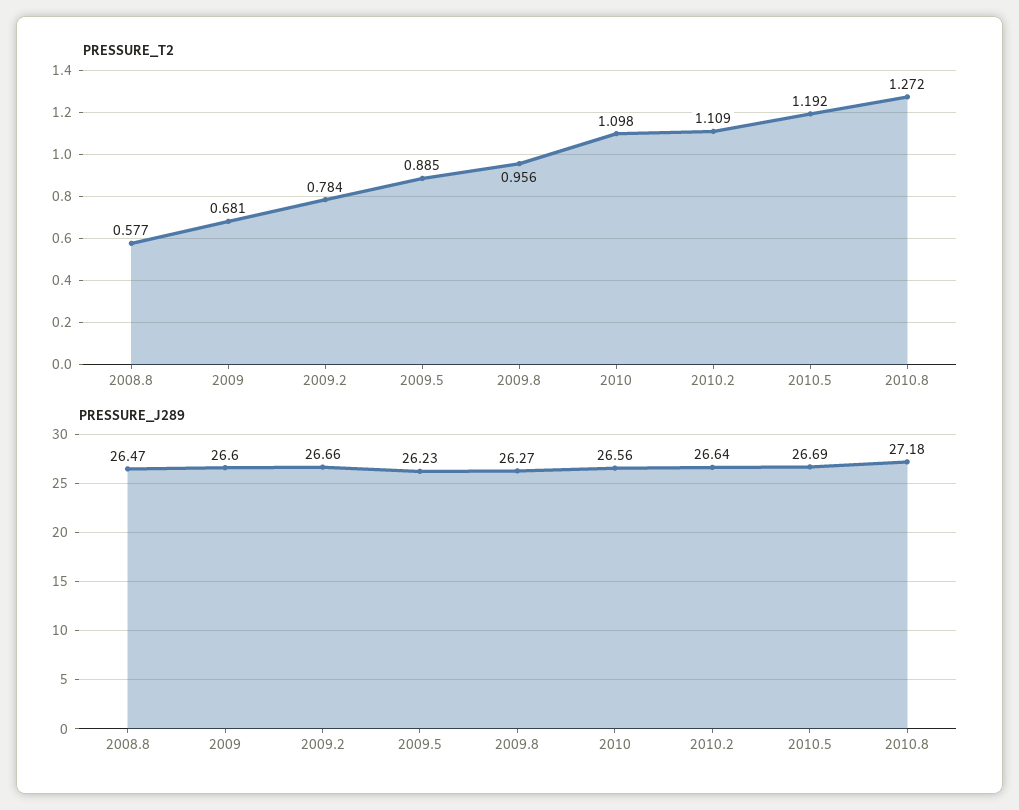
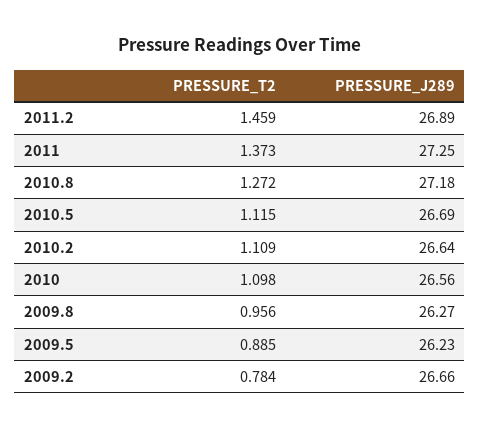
PRESSURE_T2, 2008.8: 0.577 -> none
PRESSURE_T2, 2009: 0.681 -> none
PRESSURE_T2, 2010.5: 1.192 -> 1.115
PRESSURE_J289, 2008.8: 26.47 -> none
PRESSURE_J289, 2009: 26.6 -> none
PRESSURE_T2, 2011.2: none -> 1.459
PRESSURE_J289, 2011.2: none -> 26.89
PRESSURE_T2, 2011: none -> 1.373
PRESSURE_J289, 2011: none -> 27.25

